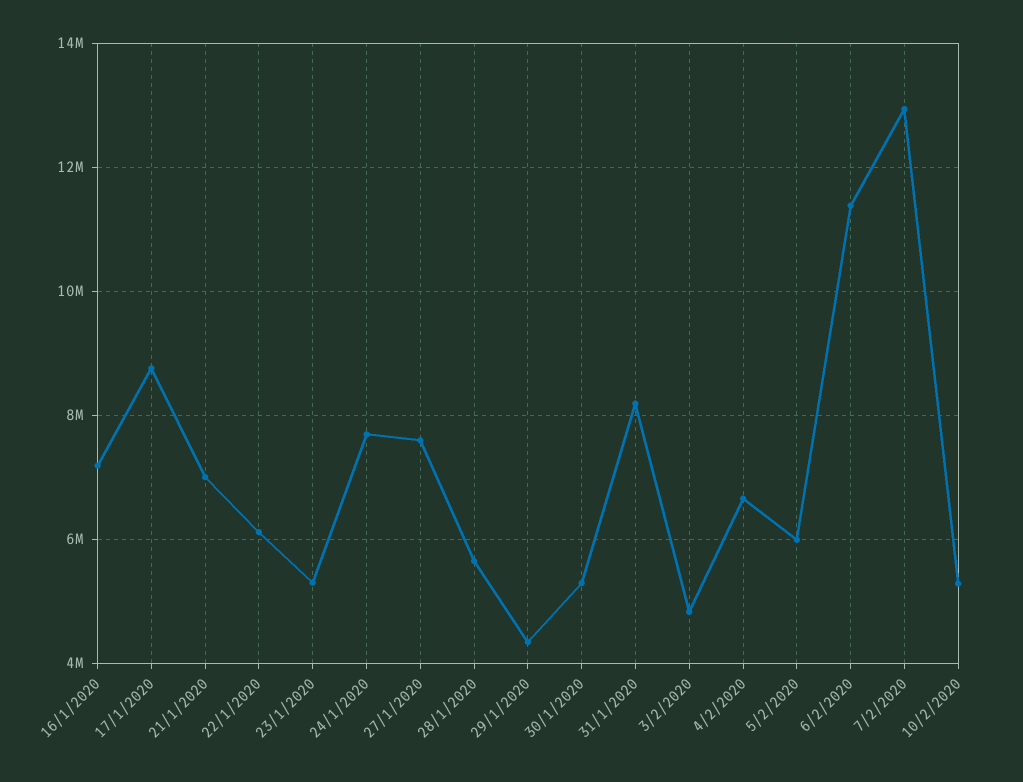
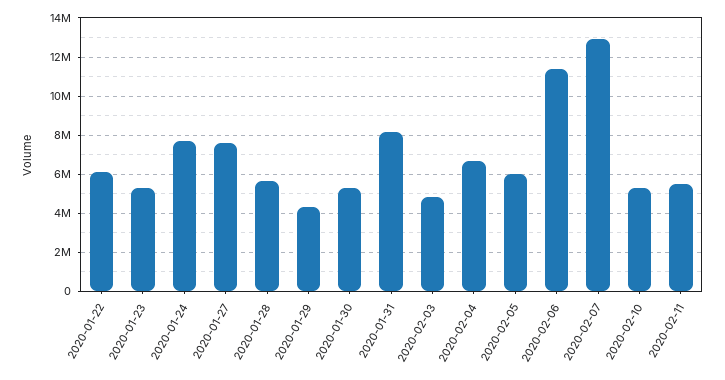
16/1/2020: 7200000 -> none
17/1/2020: 8800000 -> none
21/1/2020: 7000000 -> none
2020-02-11: none -> 5500000

